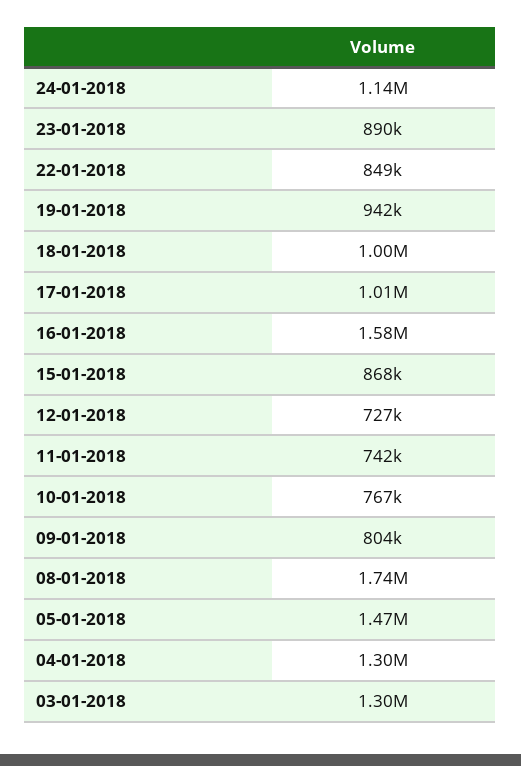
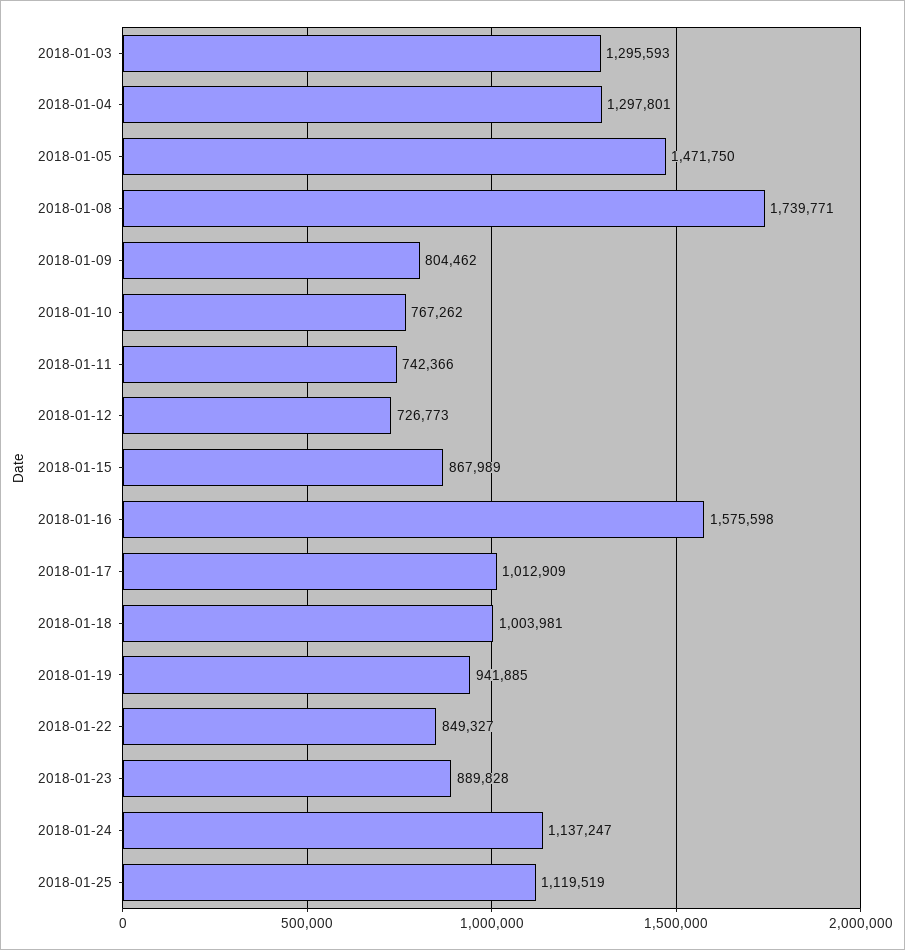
2018-01-25: none -> 1119519

